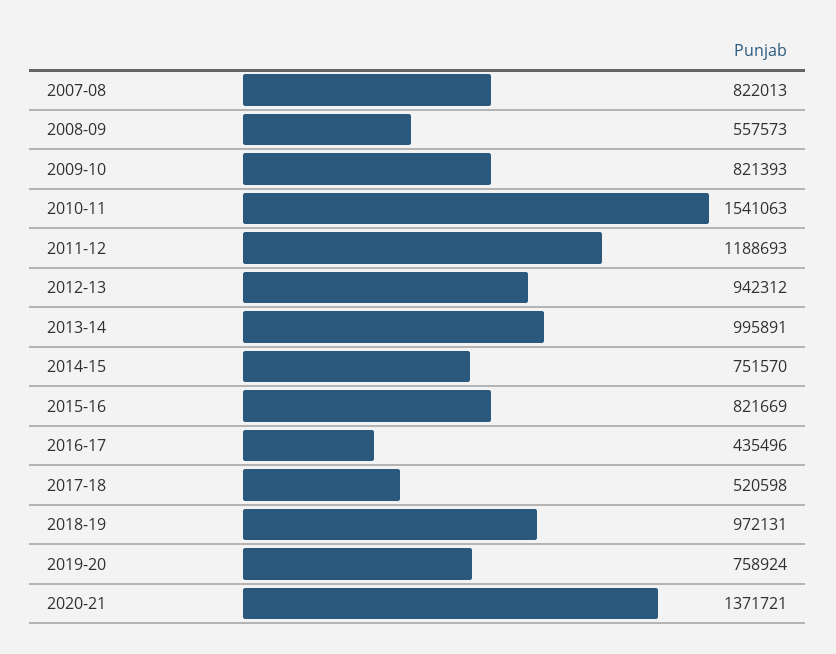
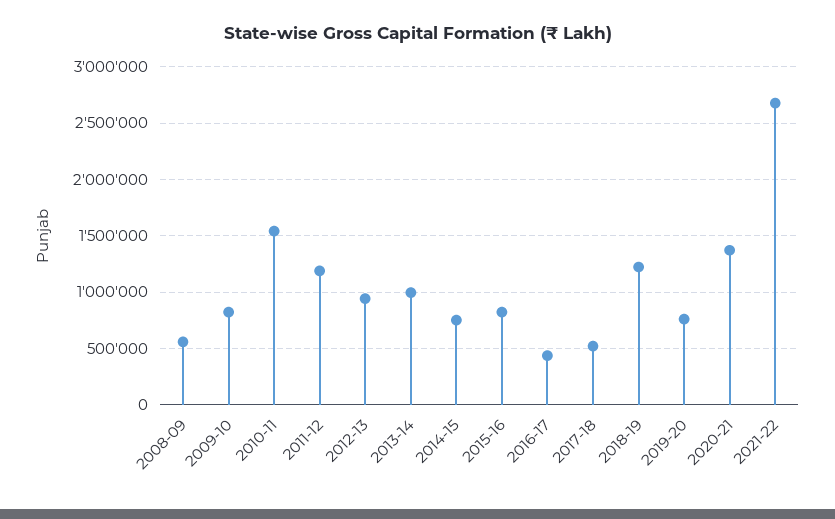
2007-08: 822013 -> none
2018-19: 972131 -> 1200000
2021-22: none -> 2700000

